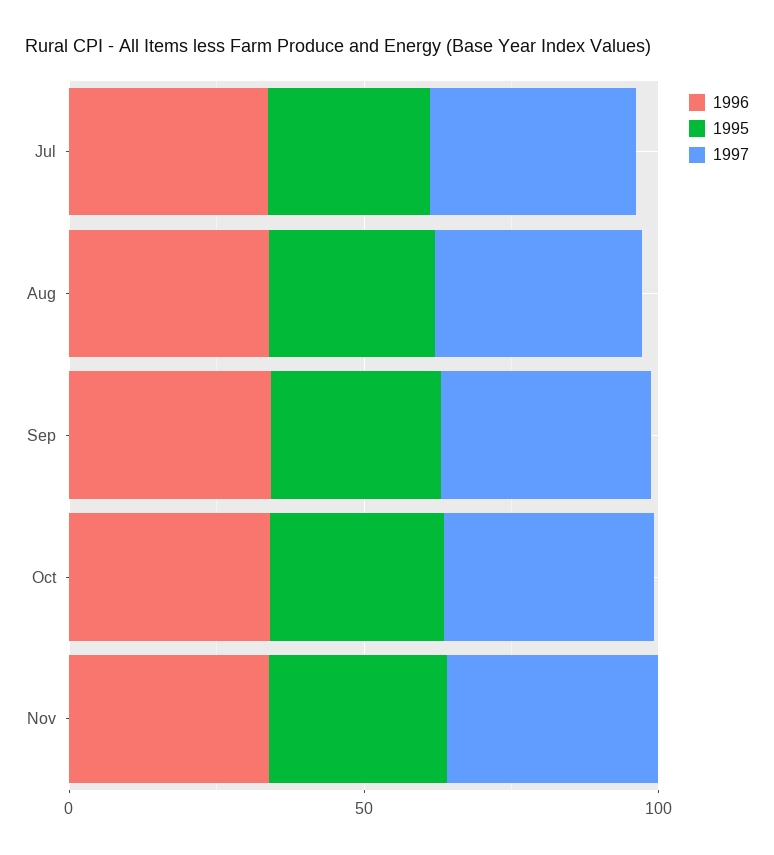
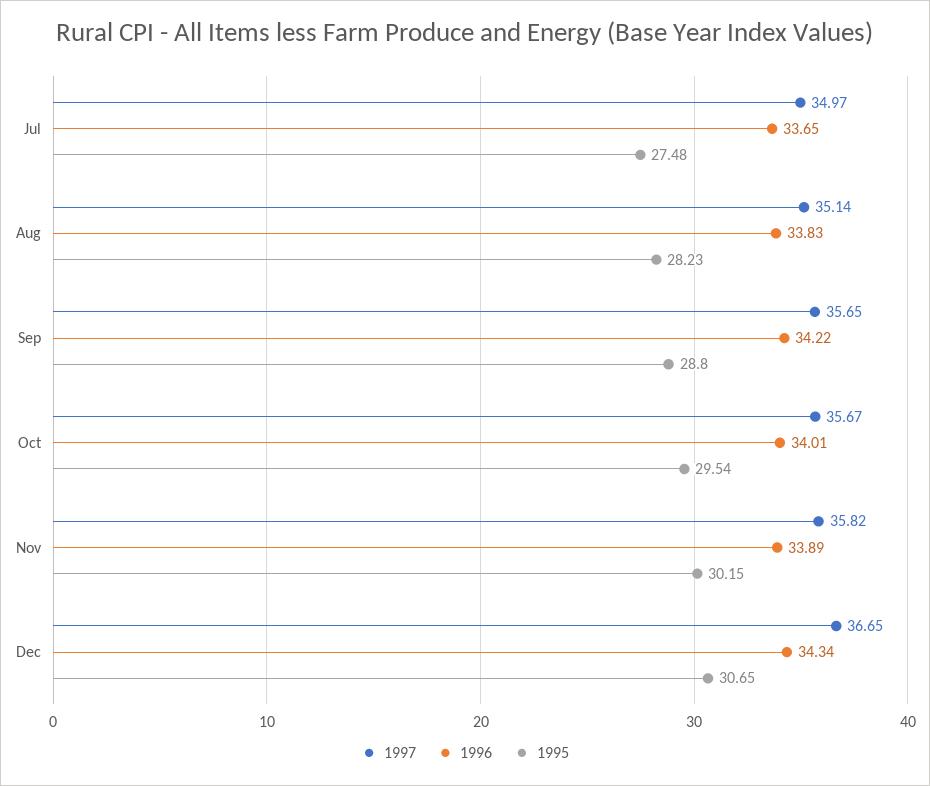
1997, Dec: none -> 36.65
1996, Dec: none -> 34.34
1995, Dec: none -> 30.65

